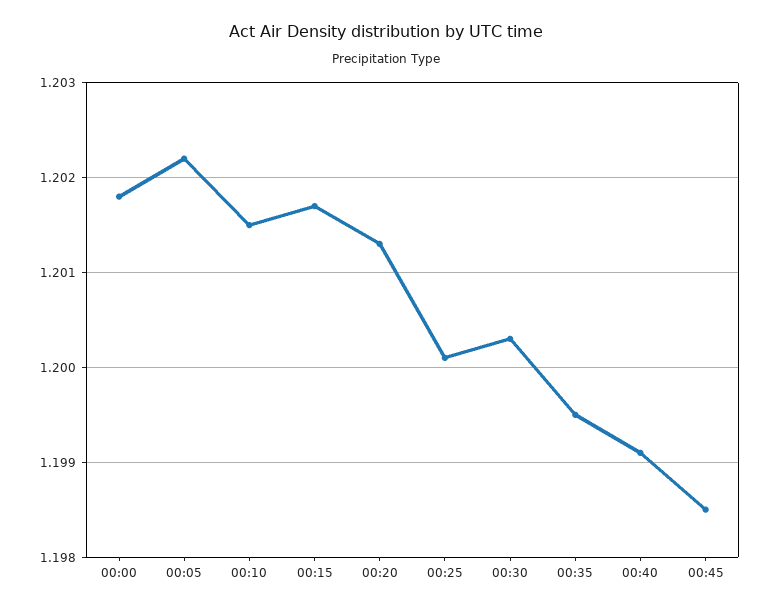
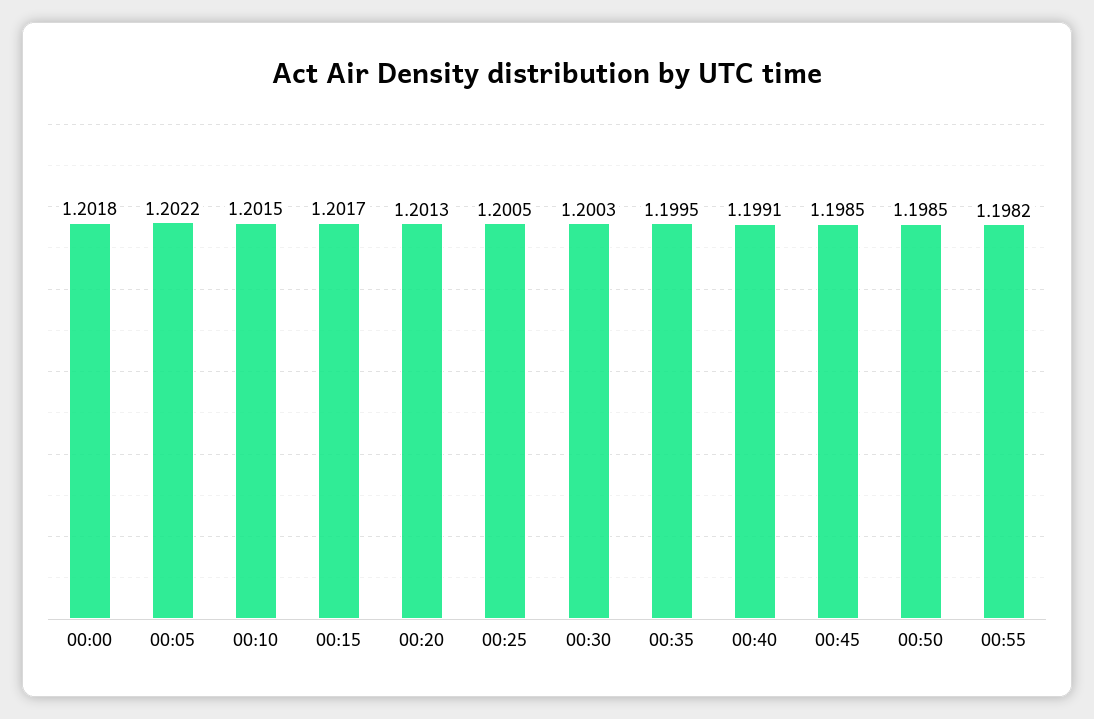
00:25: 1.2001 -> 1.2005
00:50: none -> 1.1985
00:55: none -> 1.1982

